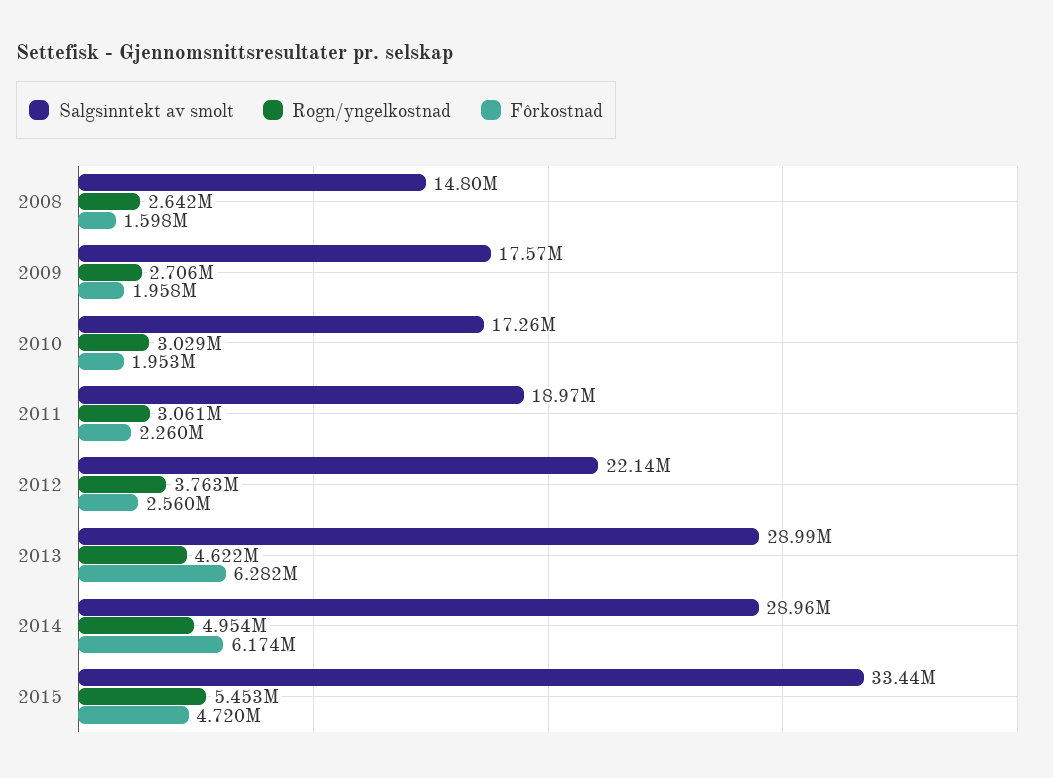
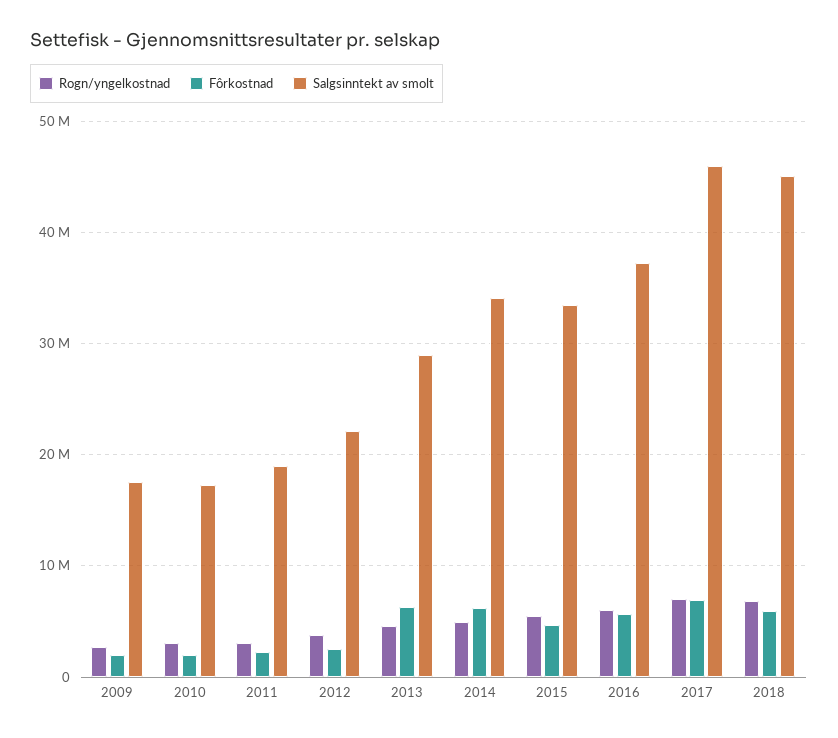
Salgsinntekt av smolt, 2008: 14800000 -> none
Rogn/yngelkostnad, 2008: 2642000 -> none
Fôrkostnad, 2008: 1598000 -> none
Salgsinntekt av smolt, 2014: 28960000 -> 34000000
Rogn/yngelkostnad, 2016: none -> 6000000
Fôrkostnad, 2016: none -> 6000000
Salgsinntekt av smolt, 2016: none -> 37000000
Rogn/yngelkostnad, 2017: none -> 7000000
Fôrkostnad, 2017: none -> 7000000
Salgsinntekt av smolt, 2017: none -> 46000000
Rogn/yngelkostnad, 2018: none -> 7000000
Fôrkostnad, 2018: none -> 6000000
Salgsinntekt av smolt, 2018: none -> 45000000

